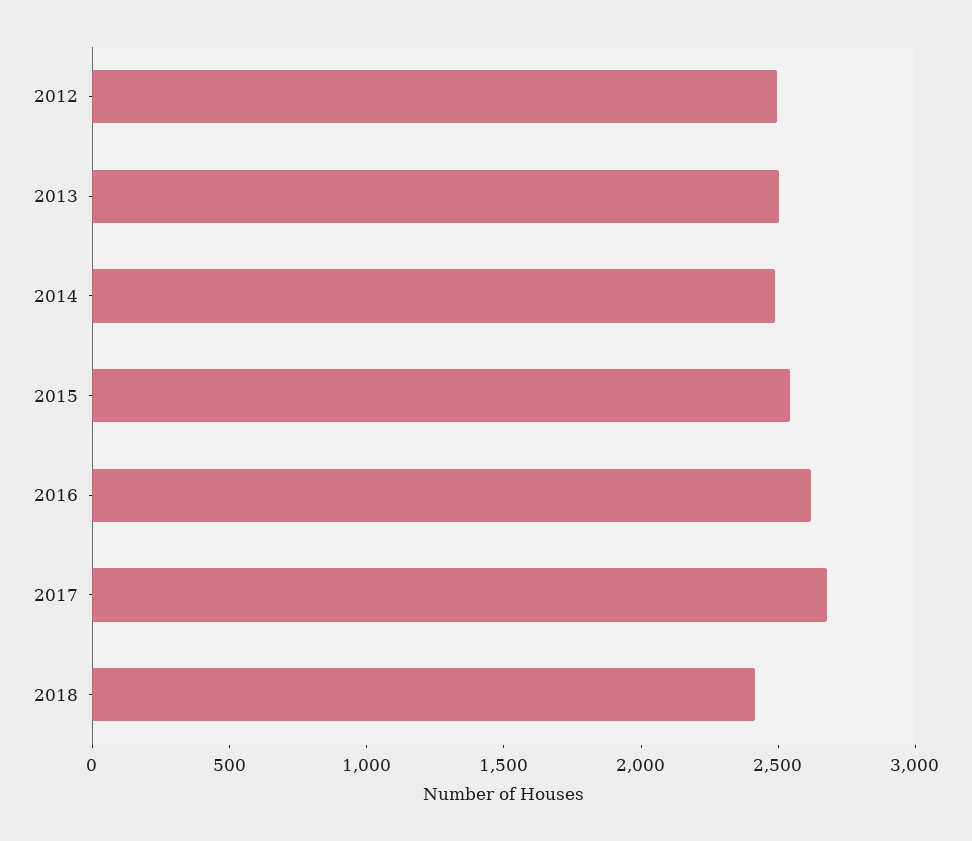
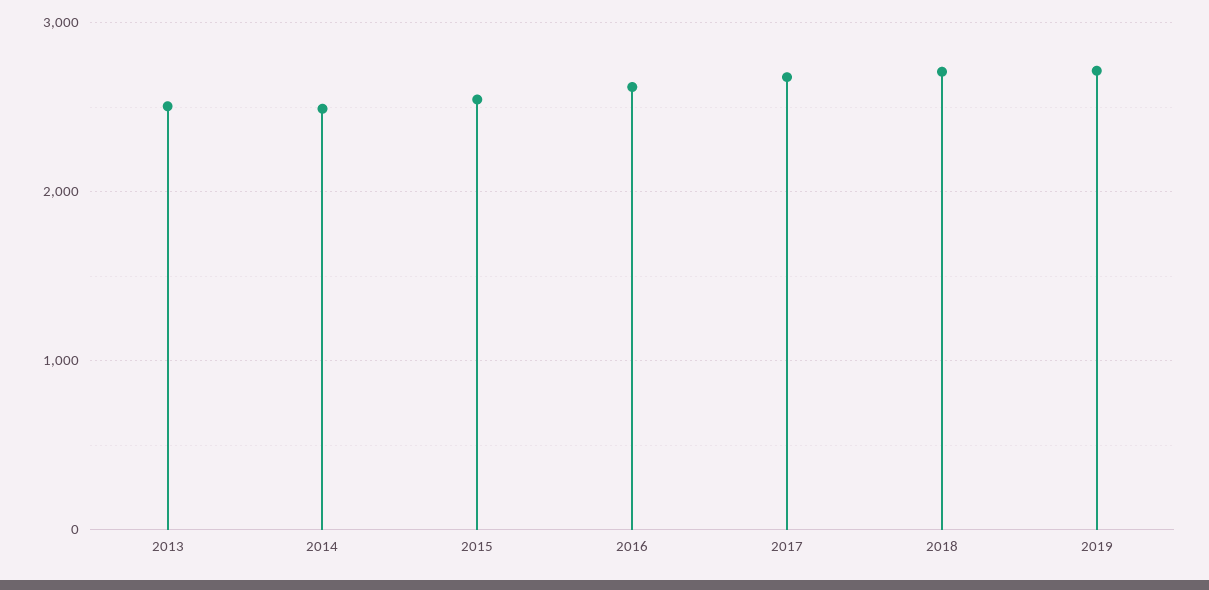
2012: 2500 -> none
2018: 2400 -> 2700
2019: none -> 2700

